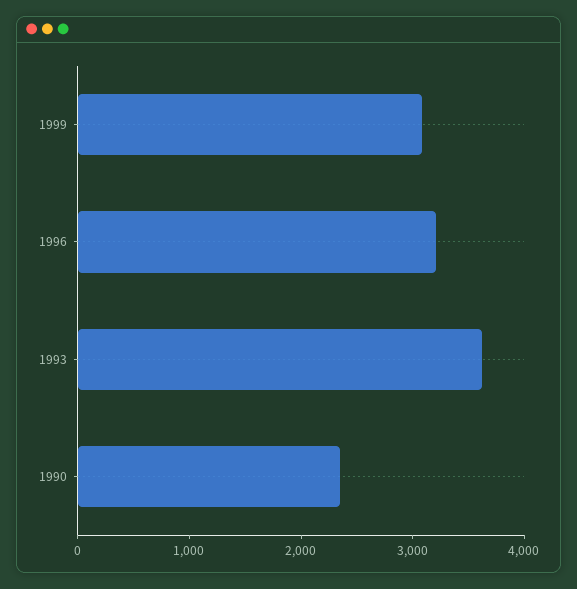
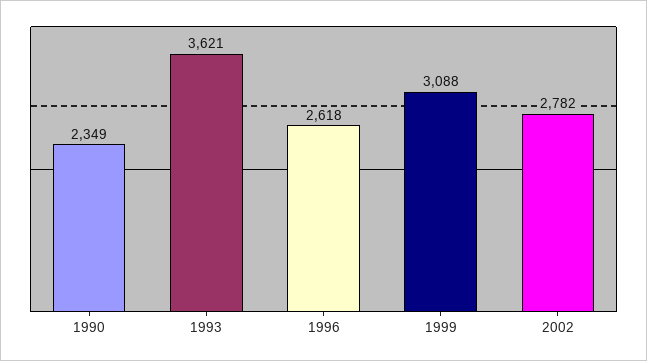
1996: 3200 -> 2618
2002: none -> 2782

